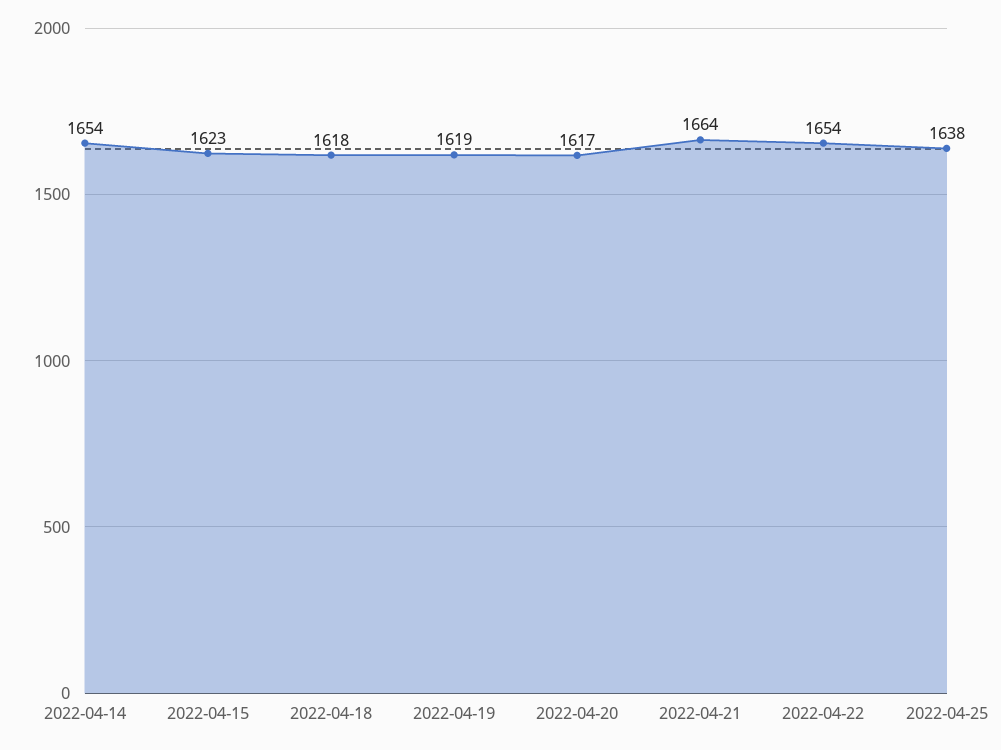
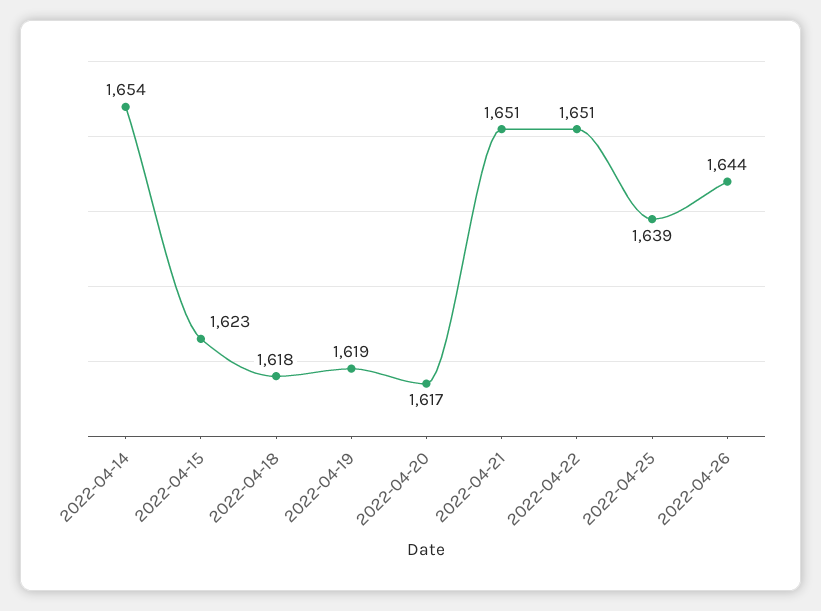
2022-04-21: 1664 -> 1651
2022-04-22: 1654 -> 1651
2022-04-25: 1638 -> 1639
2022-04-26: none -> 1644

